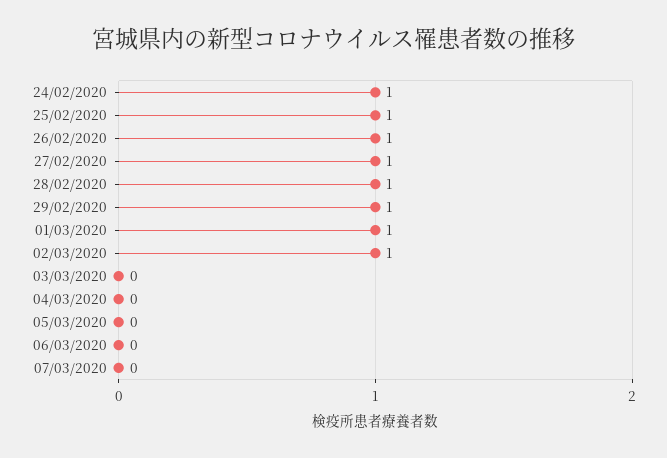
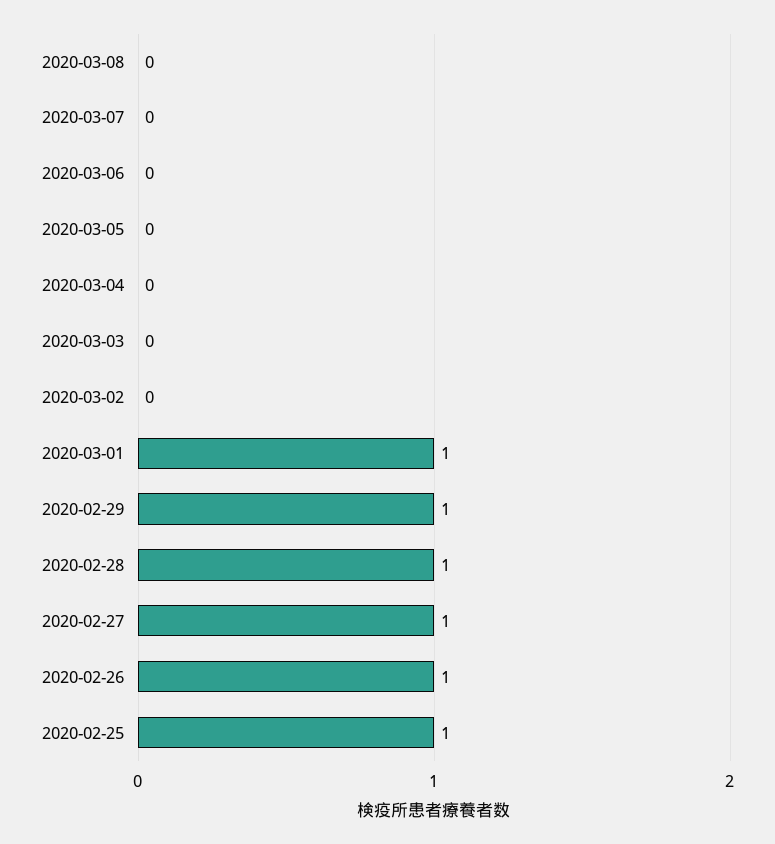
24/02/2020: 1 -> none
02/03/2020: 1 -> 0
2020-03-08: none -> 0

